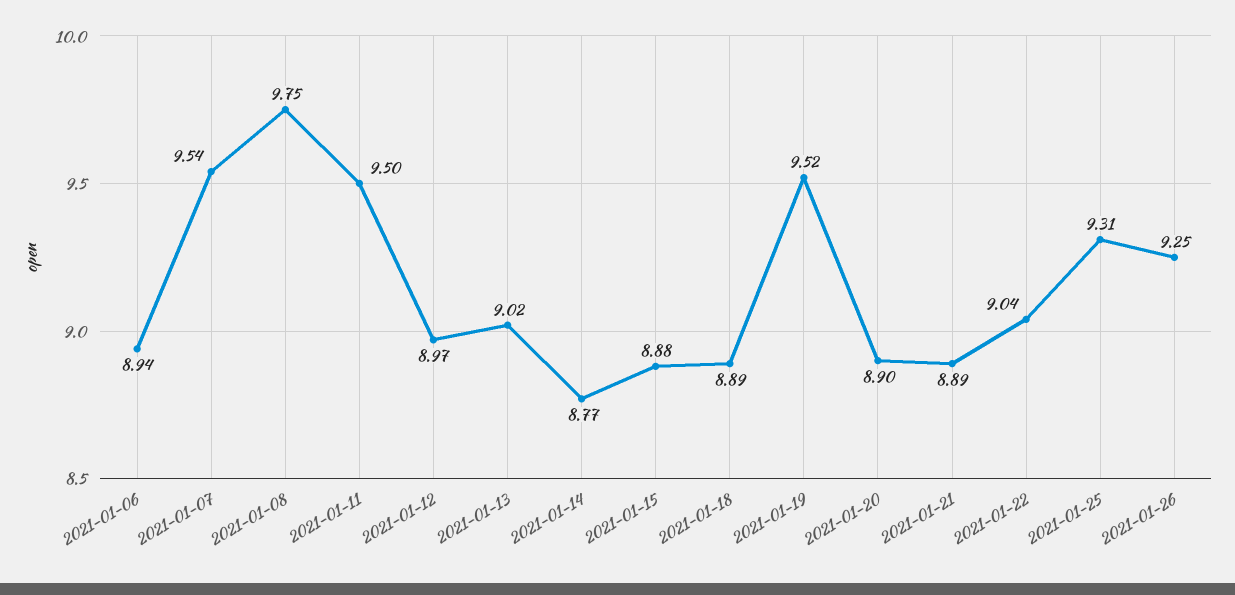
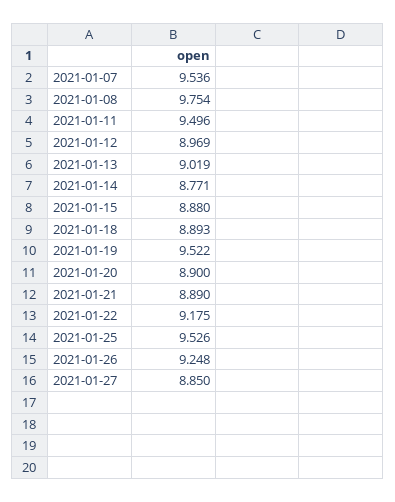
2021-01-06: 8.94 -> none
2021-01-22: 9.04 -> 9.175
2021-01-25: 9.31 -> 9.526
2021-01-27: none -> 8.85

